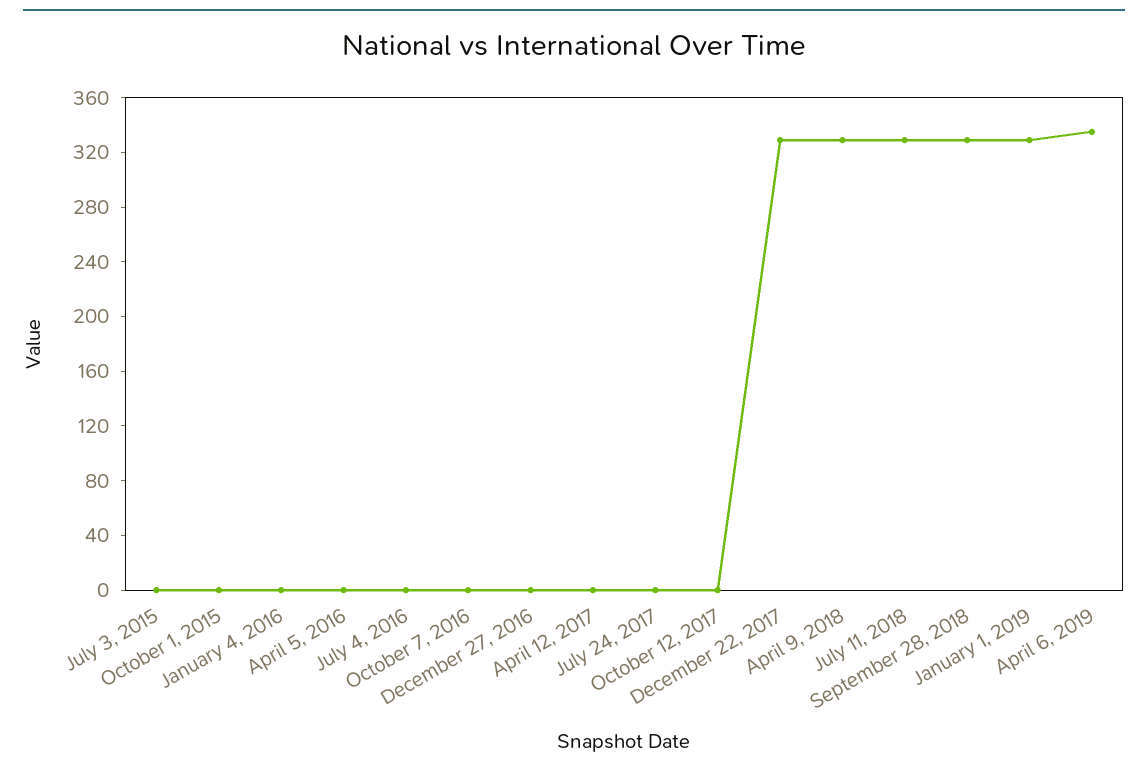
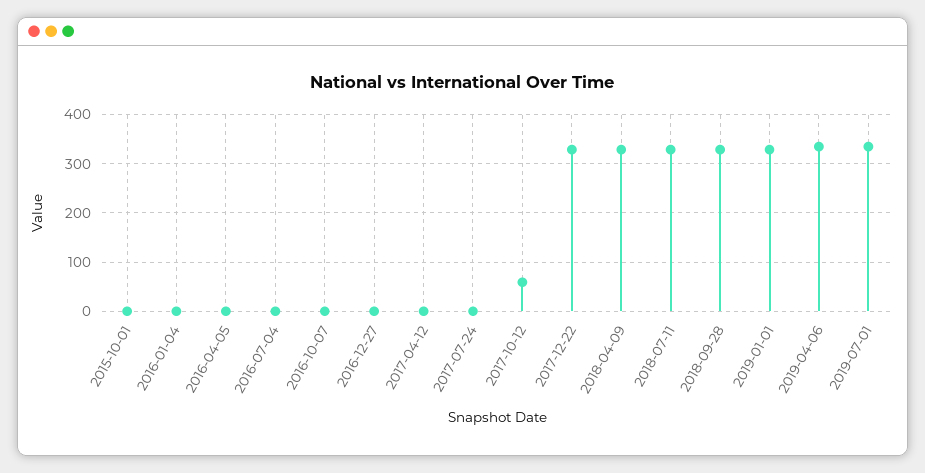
July 3, 2015: 0 -> none
October 12, 2017: 0 -> 60
2019-07-01: none -> 340

